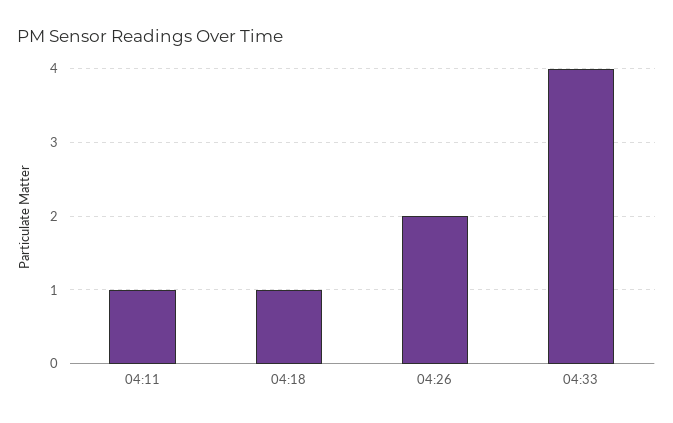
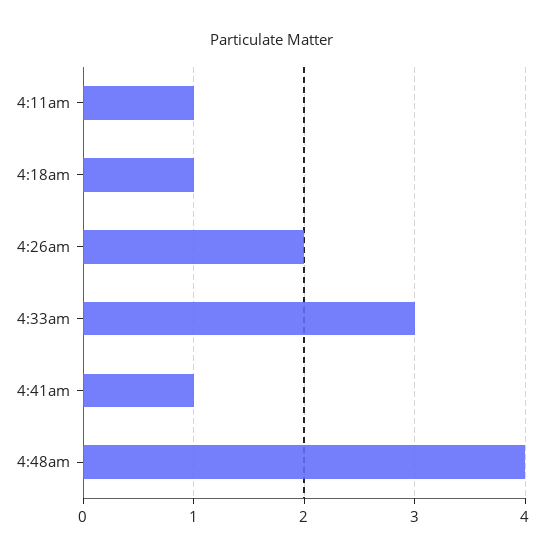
04:33: 4 -> 3
4:41am: none -> 1
4:48am: none -> 4

